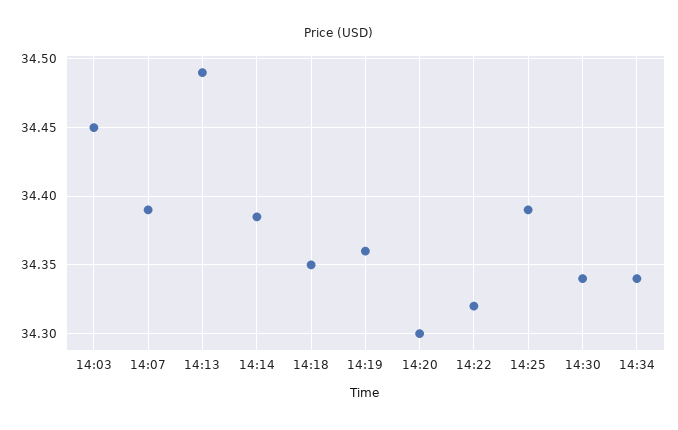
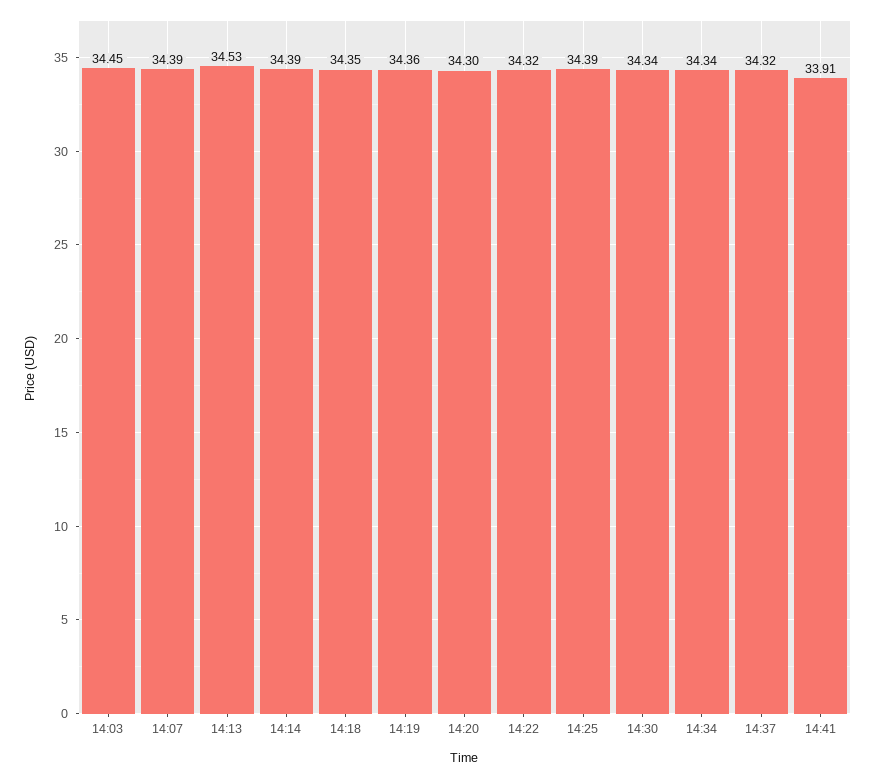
14:13: 34.49 -> 34.53
14:37: none -> 34.32
14:41: none -> 33.91

